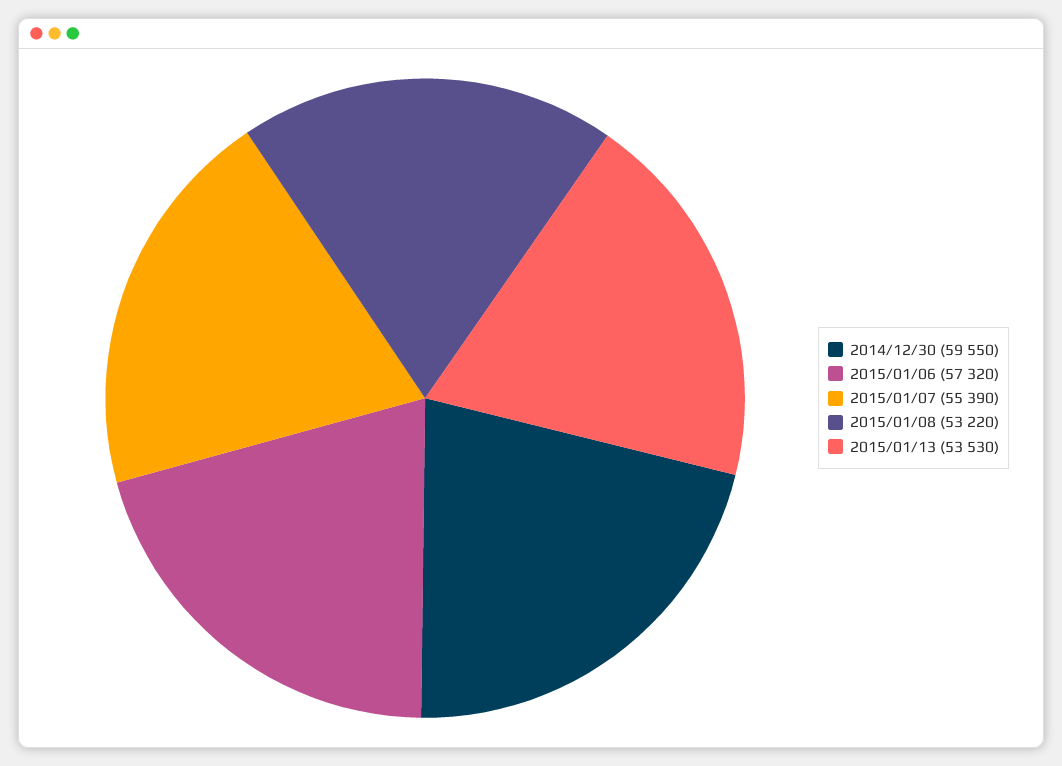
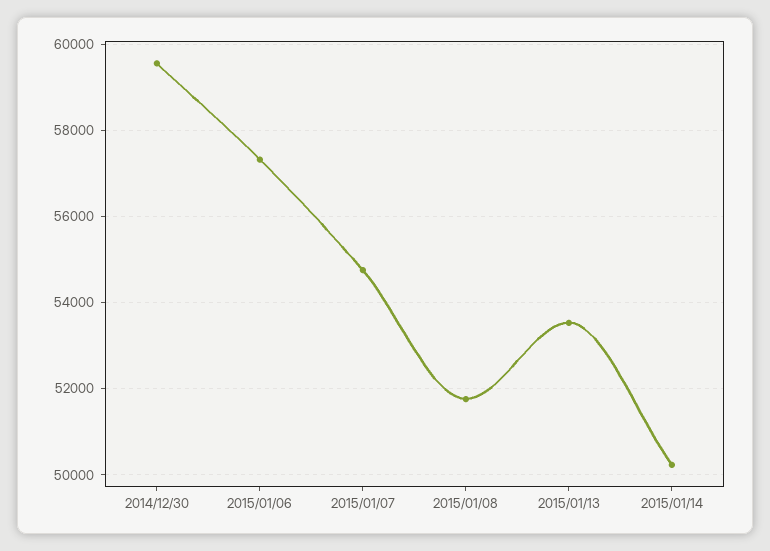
2015/01/07: 55390 -> 54800
2015/01/08: 53220 -> 51800
2015/01/14: none -> 50200

